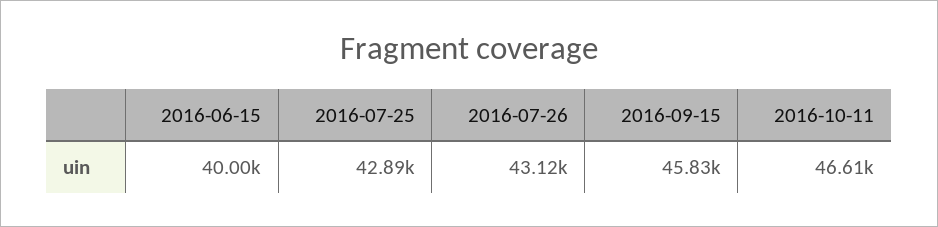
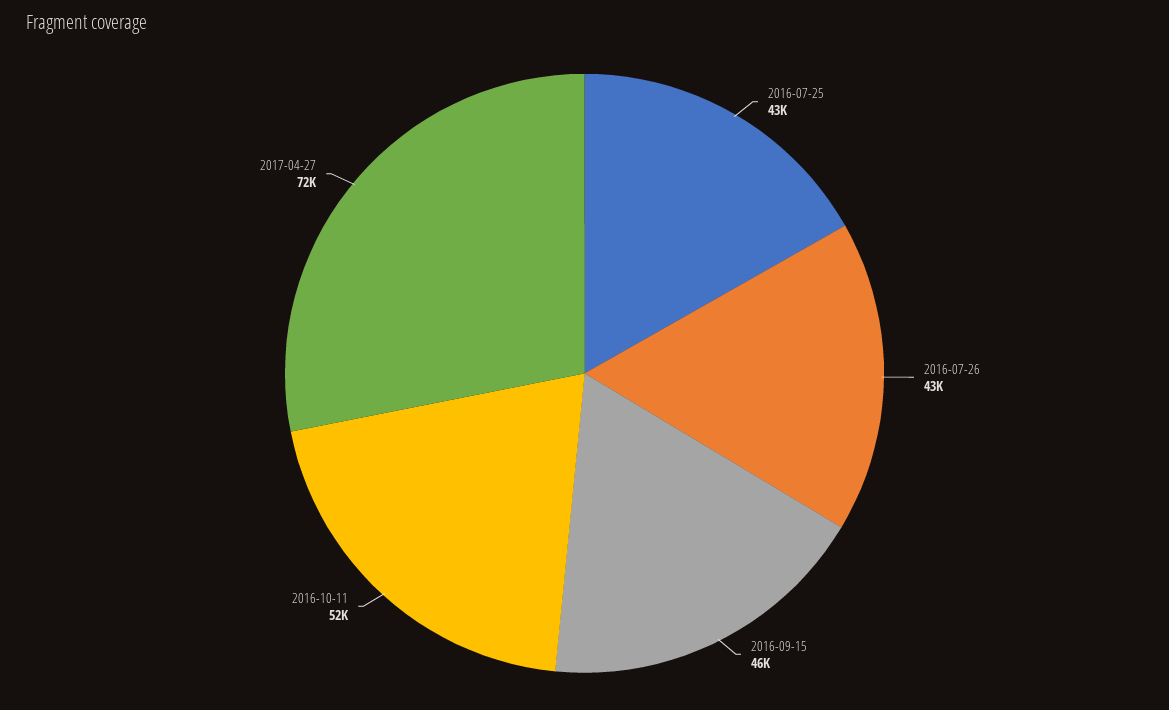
2016-06-15: 40000 -> none
2016-10-11: 46610 -> 52000
2017-04-27: none -> 72000

